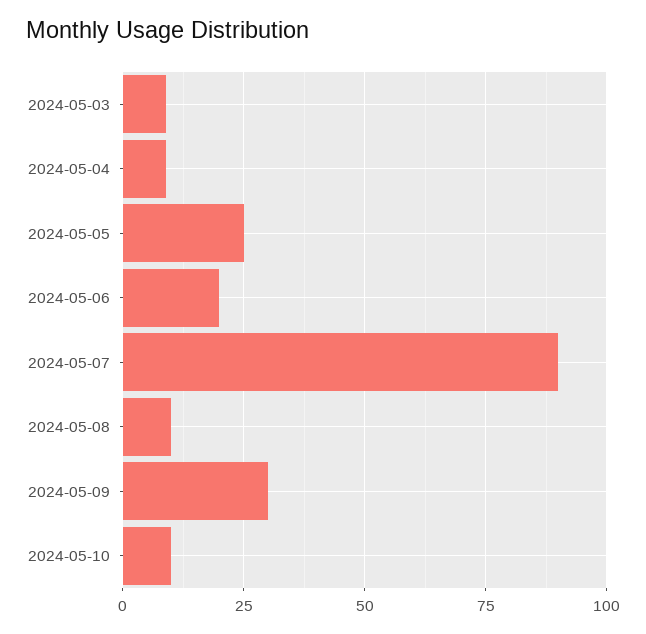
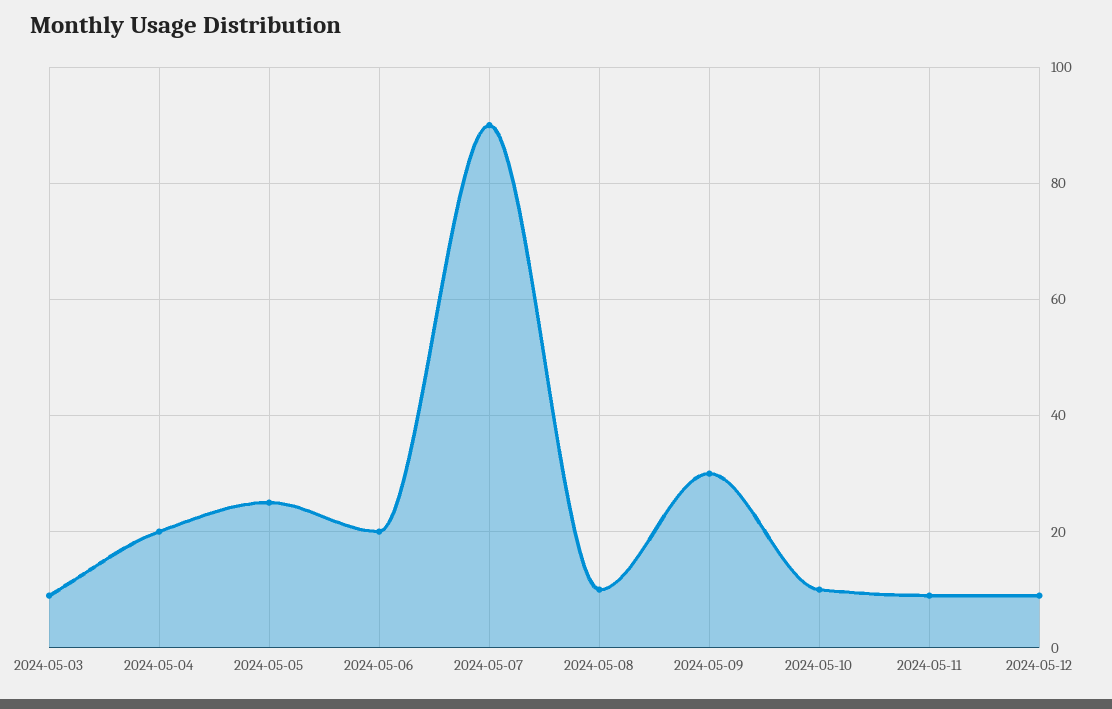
2024-05-04: 10 -> 20
2024-05-11: none -> 10
2024-05-12: none -> 10

